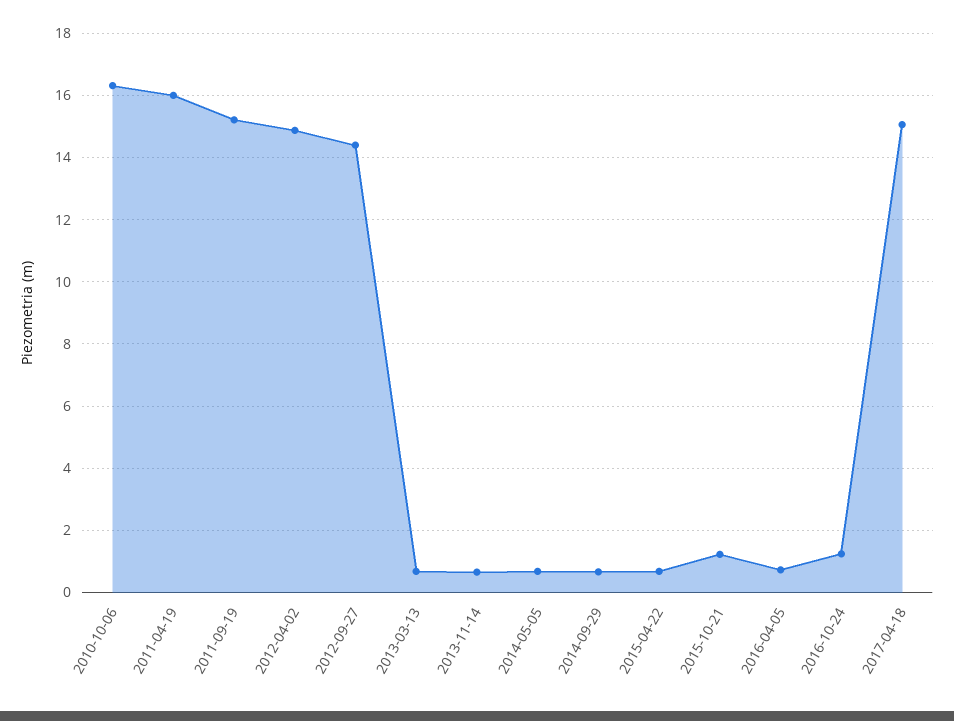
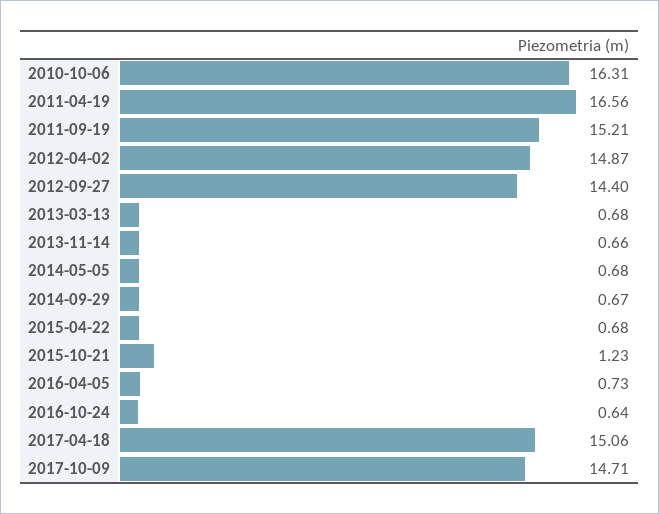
2011-04-19: 16 -> 16.56
2016-10-24: 1.2 -> 0.64
2017-10-09: none -> 14.71

